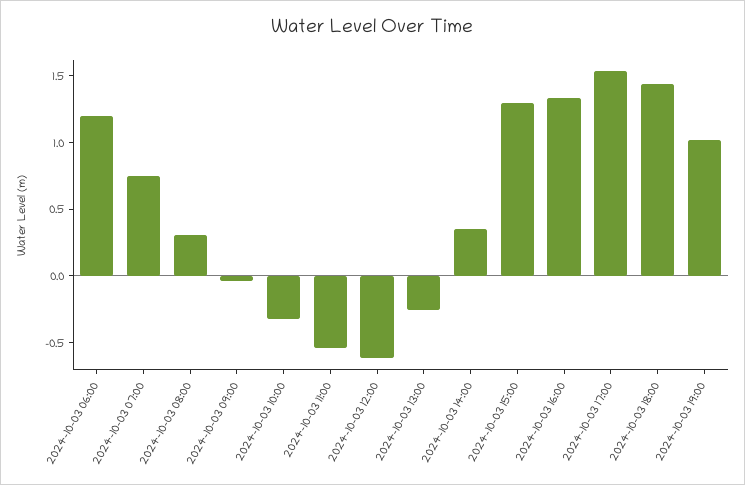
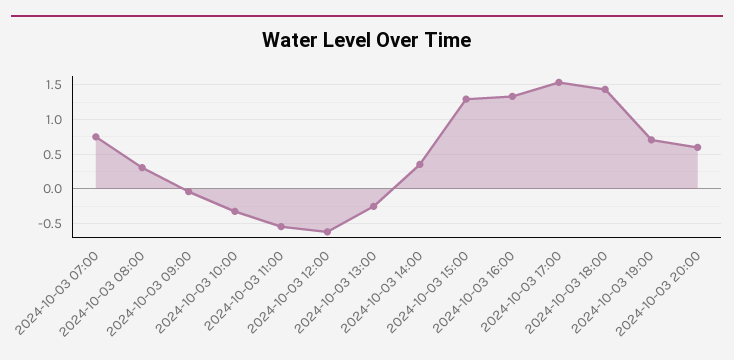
2024-10-03 06:00: 1.2 -> none
2024-10-03 19:00: 1 -> 0.7
2024-10-03 20:00: none -> 0.6

